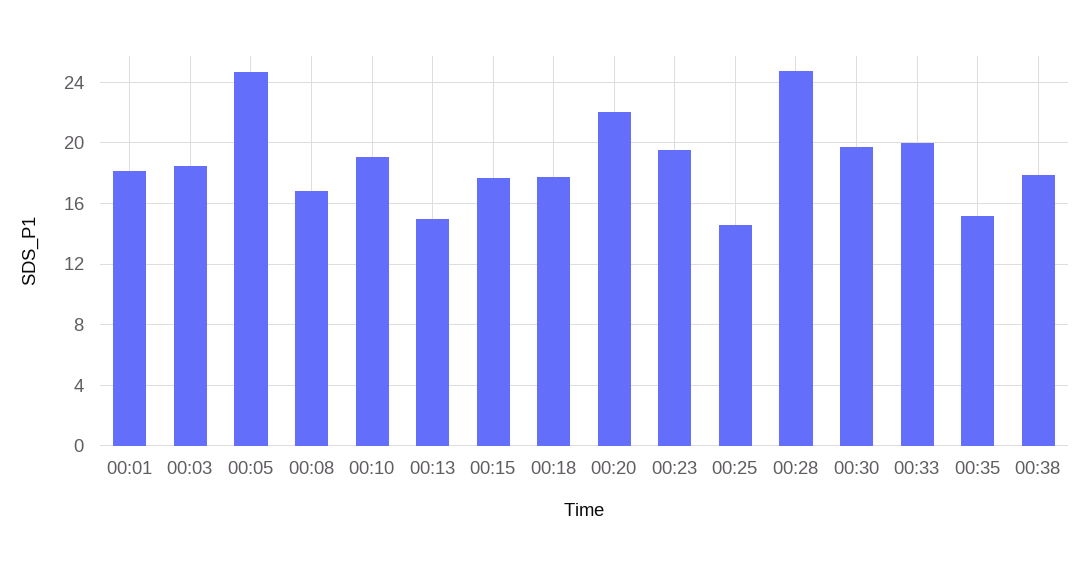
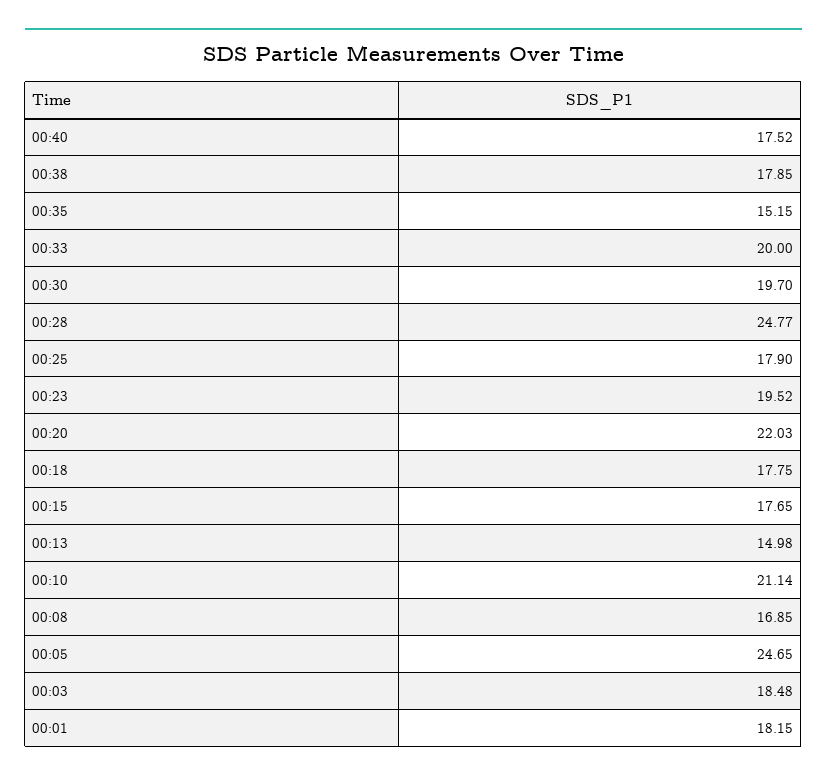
00:10: 19 -> 21.14
00:25: 14.5 -> 17.9
00:40: none -> 17.52

